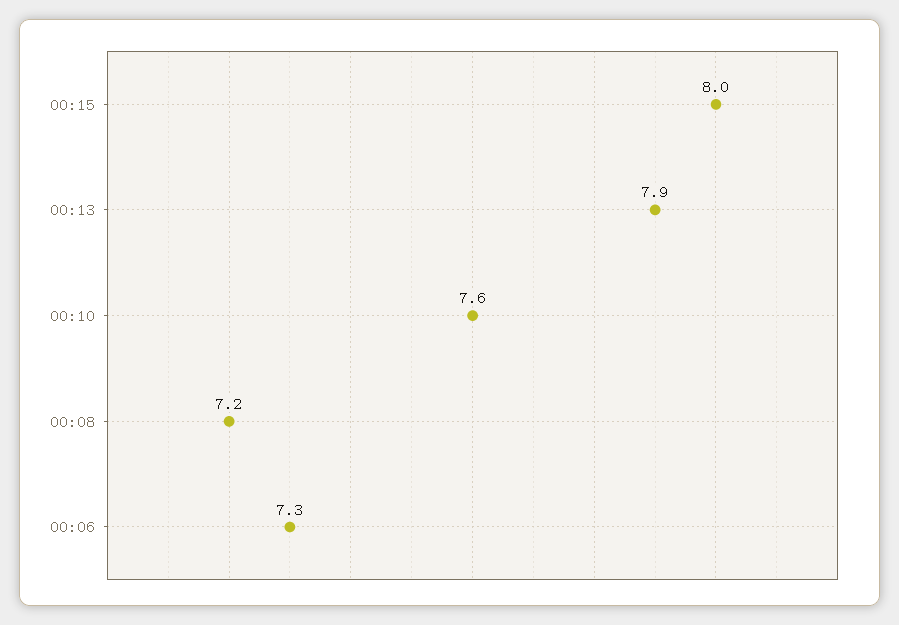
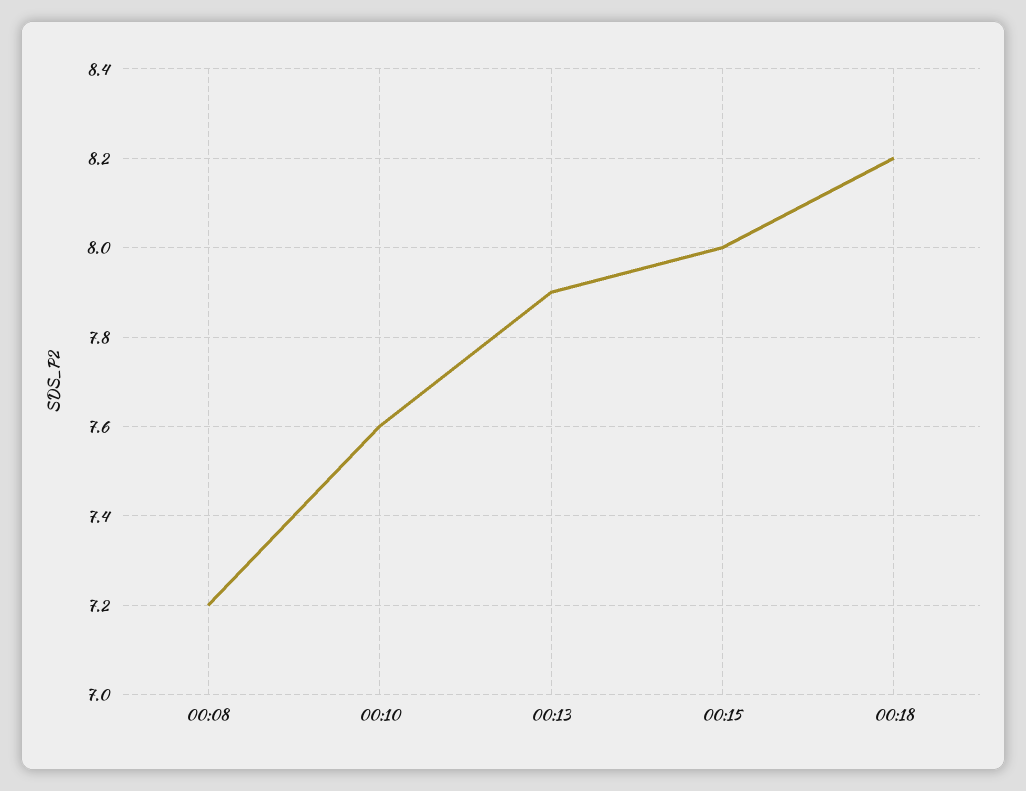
00:06: 7.3 -> none
00:18: none -> 8.2

